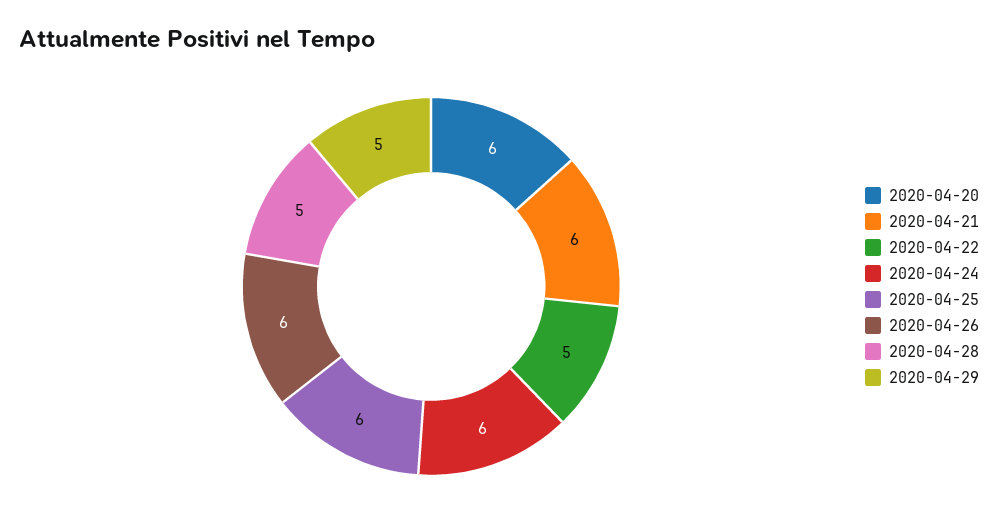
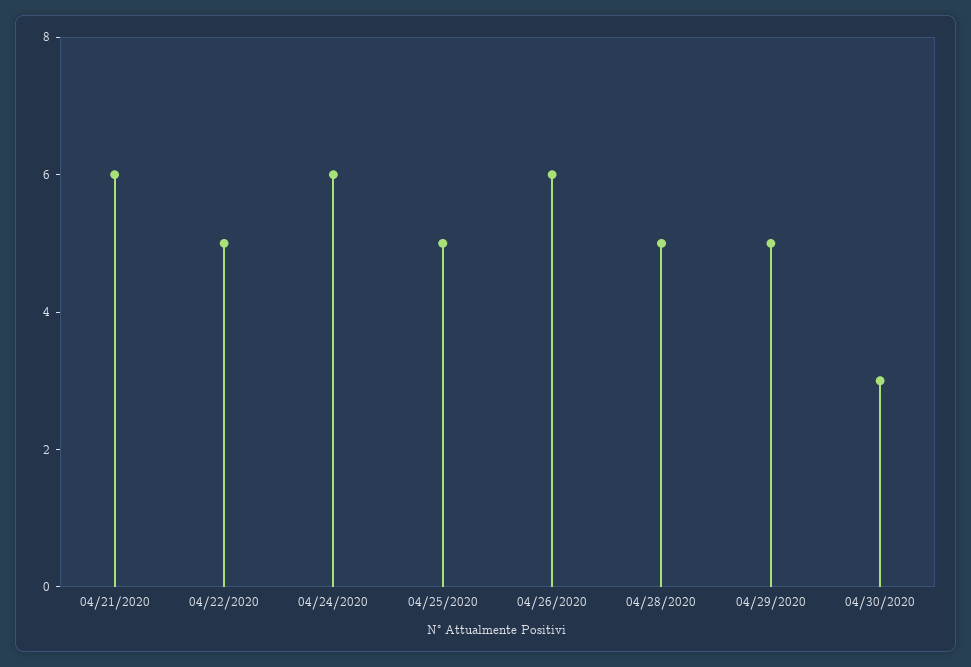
2020-04-20: 6 -> none
2020-04-25: 6 -> 5
04/30/2020: none -> 3

